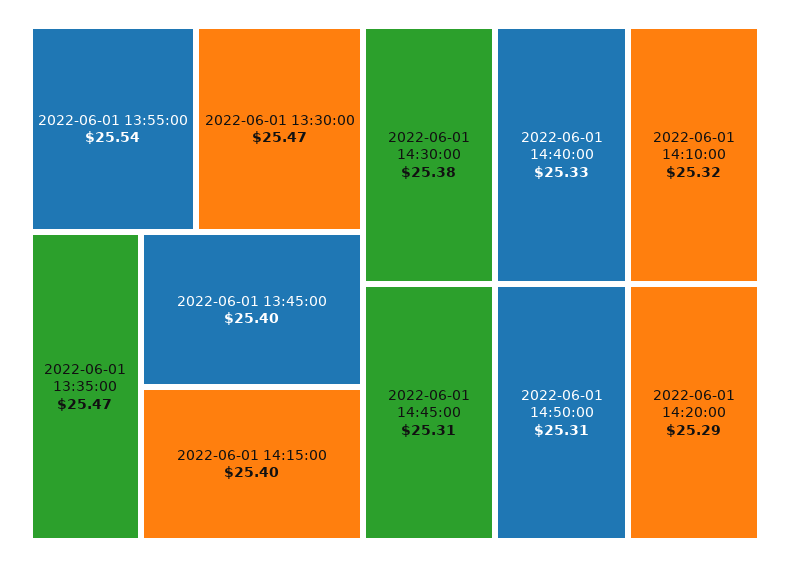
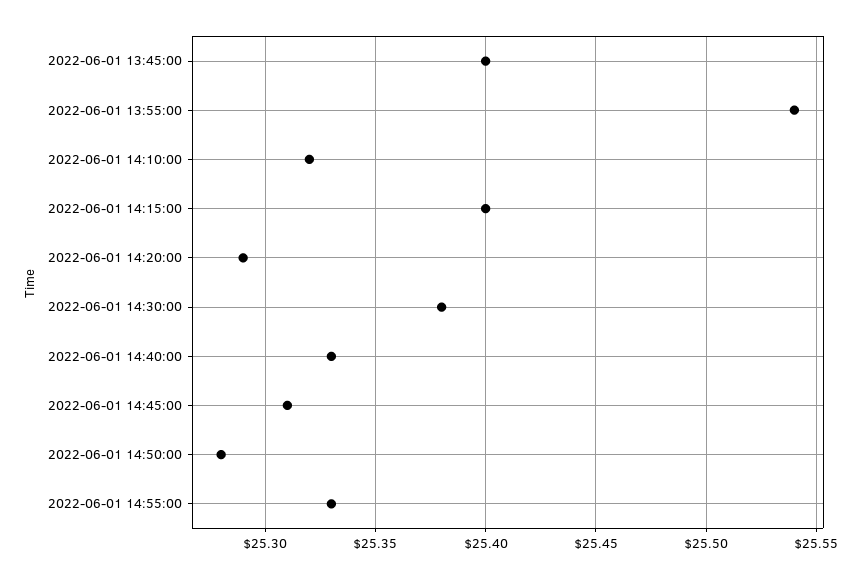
2022-06-01 13:30:00: 25.47 -> none
2022-06-01 13:35:00: 25.47 -> none
2022-06-01 14:50:00: 25.31 -> 25.28
2022-06-01 14:55:00: none -> 25.33

